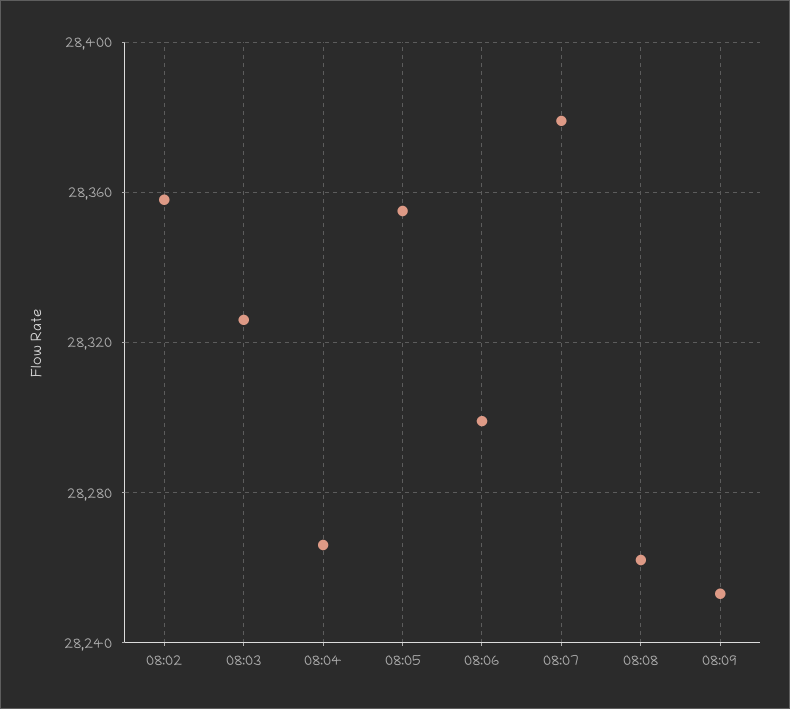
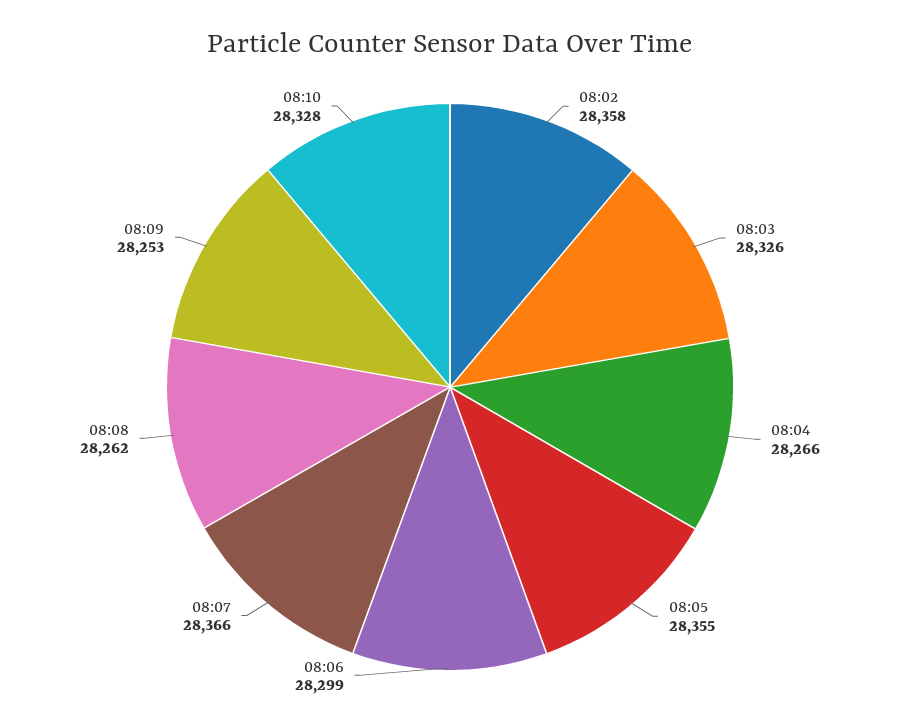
08:07: 28380 -> 28366
08:10: none -> 28328

